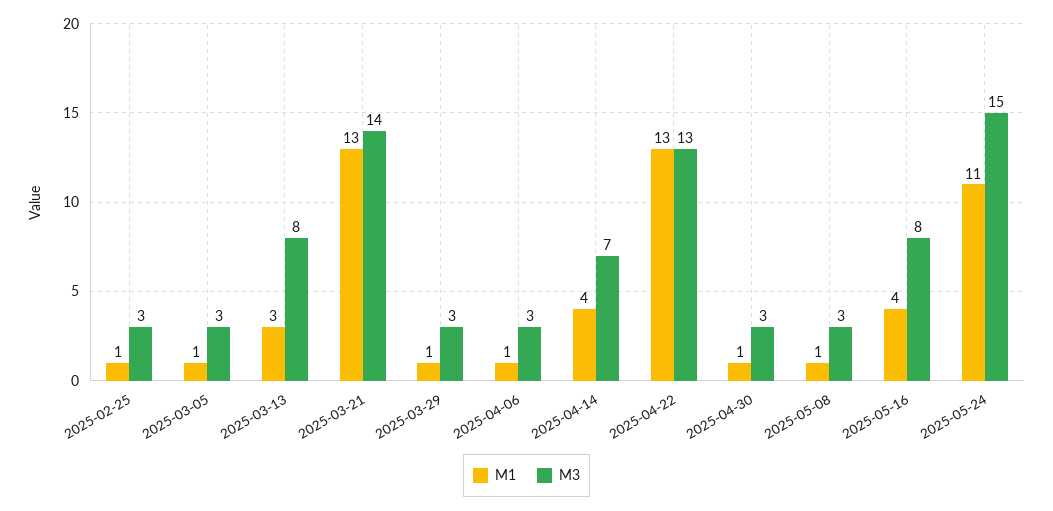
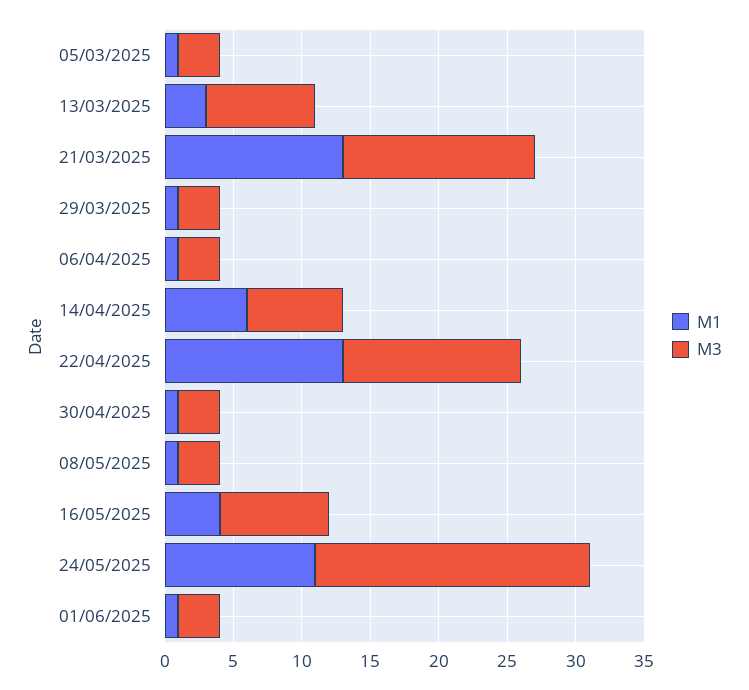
M1, 2025-02-25: 1 -> none
M3, 2025-02-25: 3 -> none
M1, 2025-04-14: 4 -> 6
M3, 2025-05-24: 15 -> 20
M1, 01/06/2025: none -> 1
M3, 01/06/2025: none -> 3

